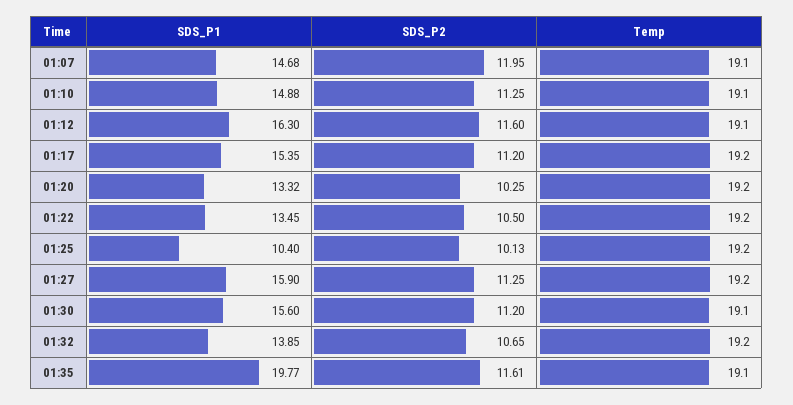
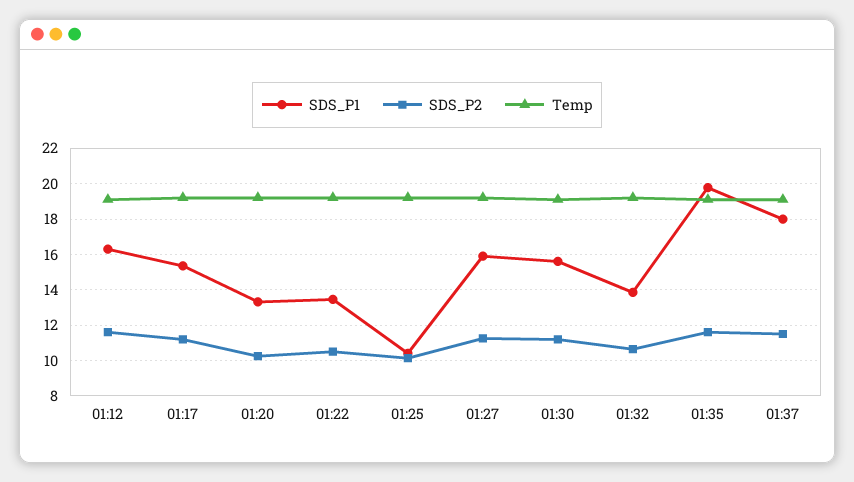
SDS_P1, 01:07: 14.68 -> none
SDS_P2, 01:07: 11.95 -> none
Temp, 01:07: 19.1 -> none
SDS_P1, 01:10: 14.88 -> none
SDS_P2, 01:10: 11.25 -> none
Temp, 01:10: 19.1 -> none
SDS_P1, 01:37: none -> 18
SDS_P2, 01:37: none -> 11.5
Temp, 01:37: none -> 19

